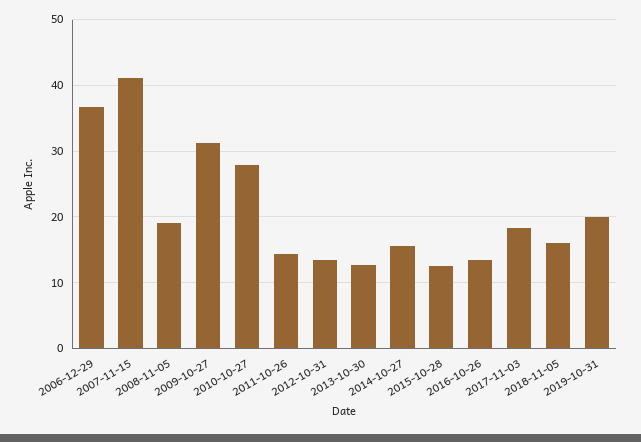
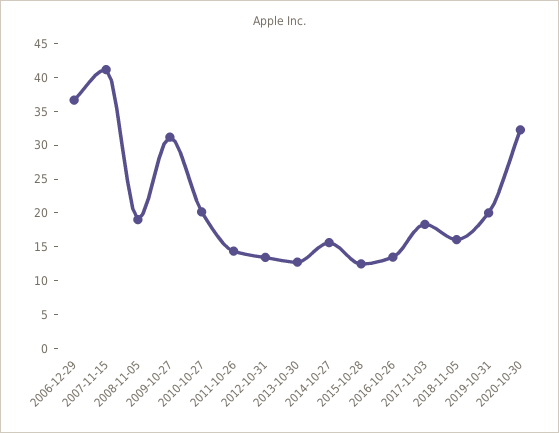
2010-10-27: 28 -> 20
2020-10-30: none -> 32.5

